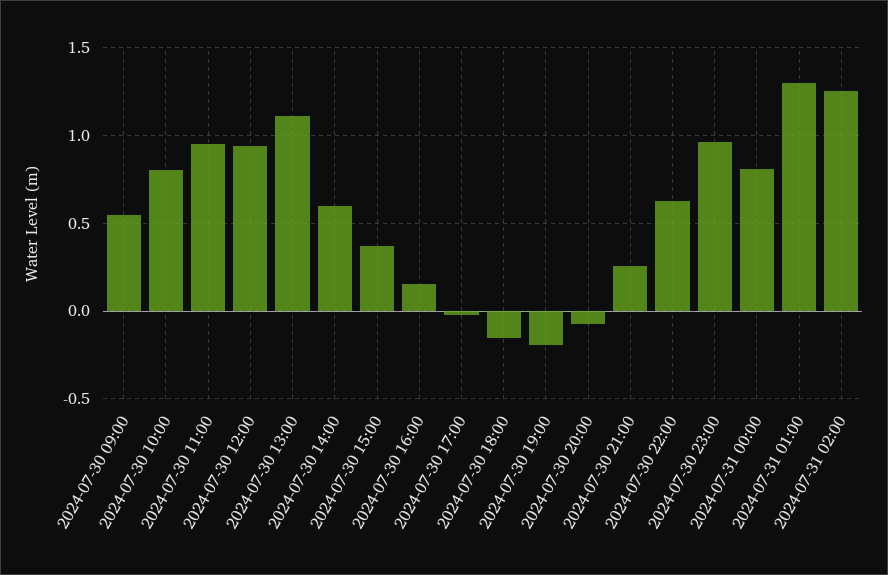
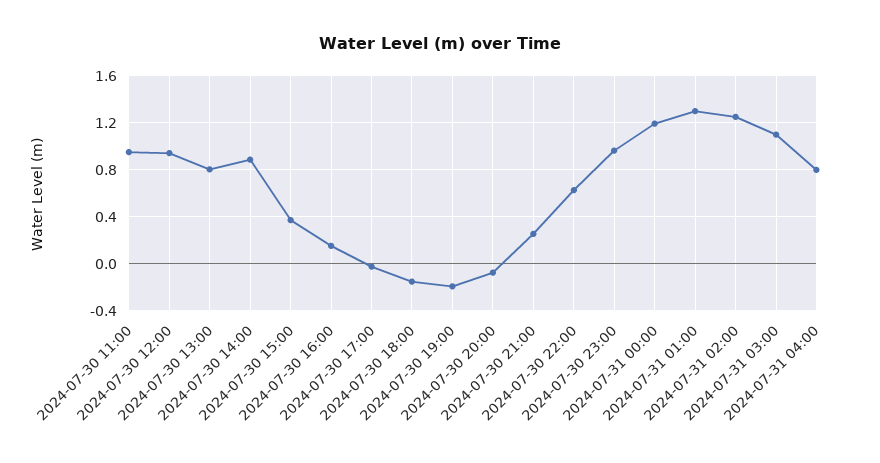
2024-07-30 09:00: 0.55 -> none
2024-07-30 10:00: 0.8 -> none
2024-07-30 13:00: 1.1 -> 0.8
2024-07-30 14:00: 0.6 -> 0.9
2024-07-31 00:00: 0.8 -> 1.2
2024-07-31 03:00: none -> 1.1
2024-07-31 04:00: none -> 0.8

